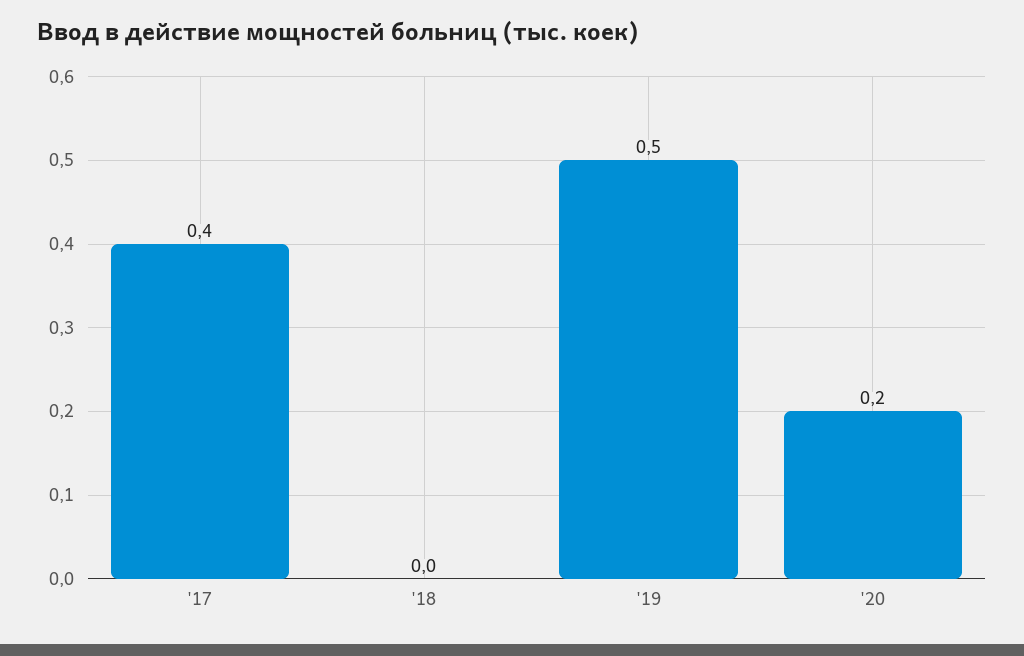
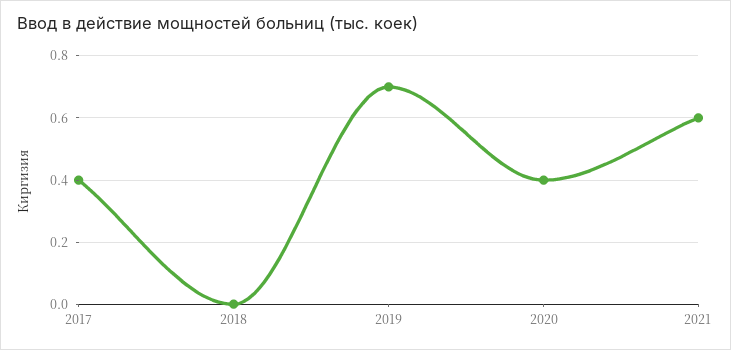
'19: 0.5 -> 0.7
'20: 0.2 -> 0.4
2021: none -> 0.6

